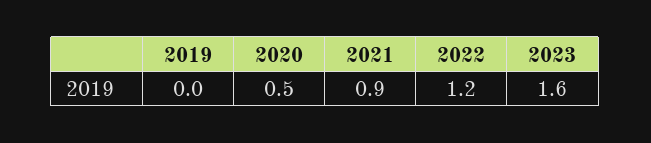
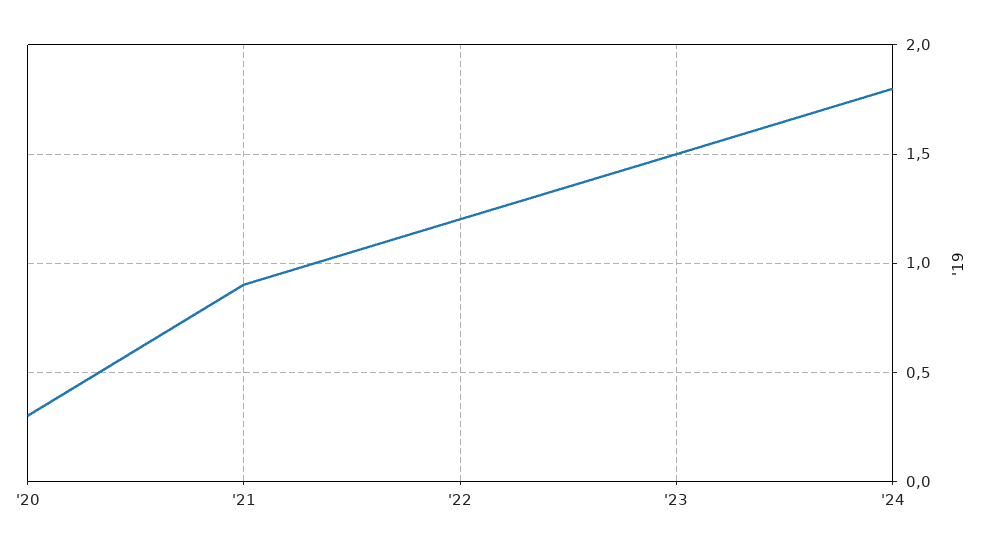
2019: 0 -> none
2020: 0.5 -> 0.3
2023: 1.6 -> 1.5
'24: none -> 1.8

